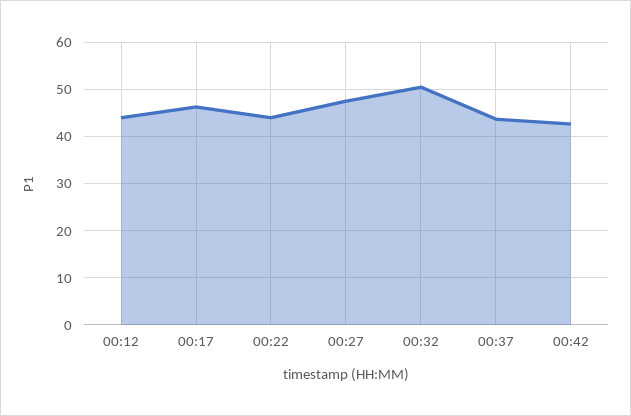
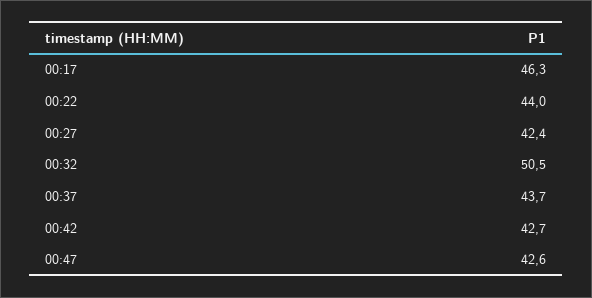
00:12: 44 -> none
00:27: 48 -> 42.4
00:47: none -> 42.6

